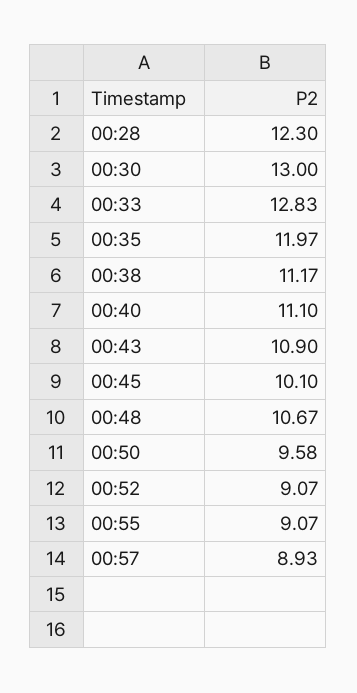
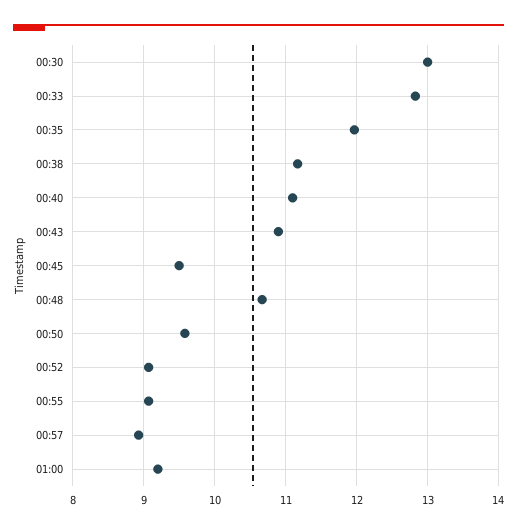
00:28: 12.3 -> none
00:45: 10.1 -> 9.5
01:00: none -> 9.2

